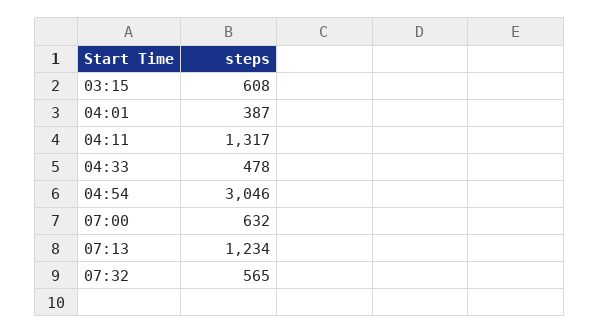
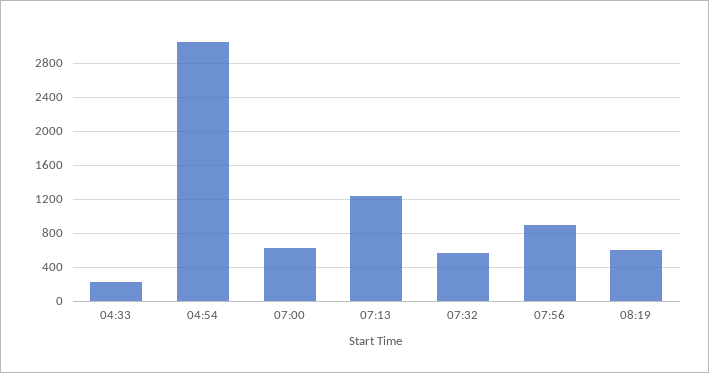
03:15: 608 -> none
04:01: 387 -> none
04:11: 1317 -> none
04:33: 478 -> 200
07:56: none -> 900
08:19: none -> 600

